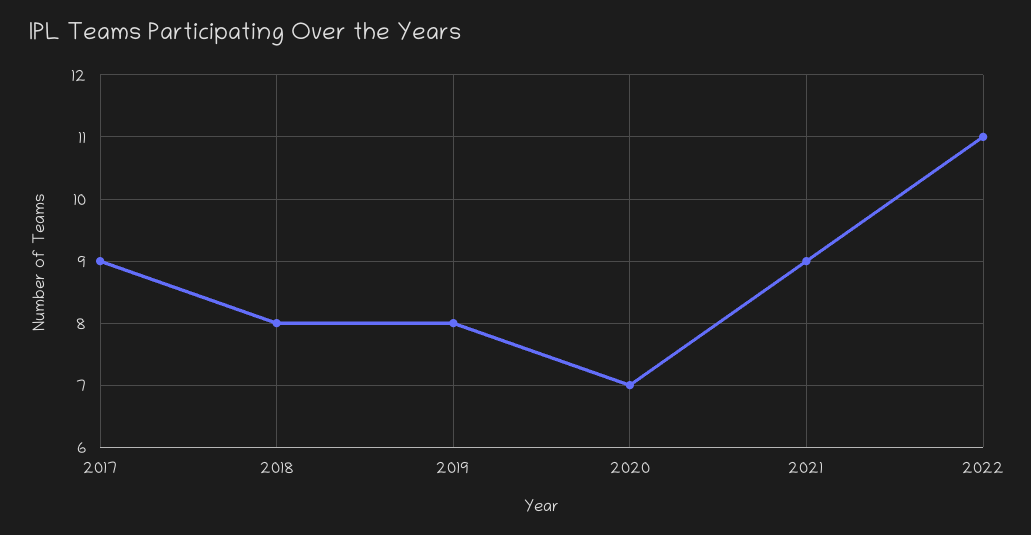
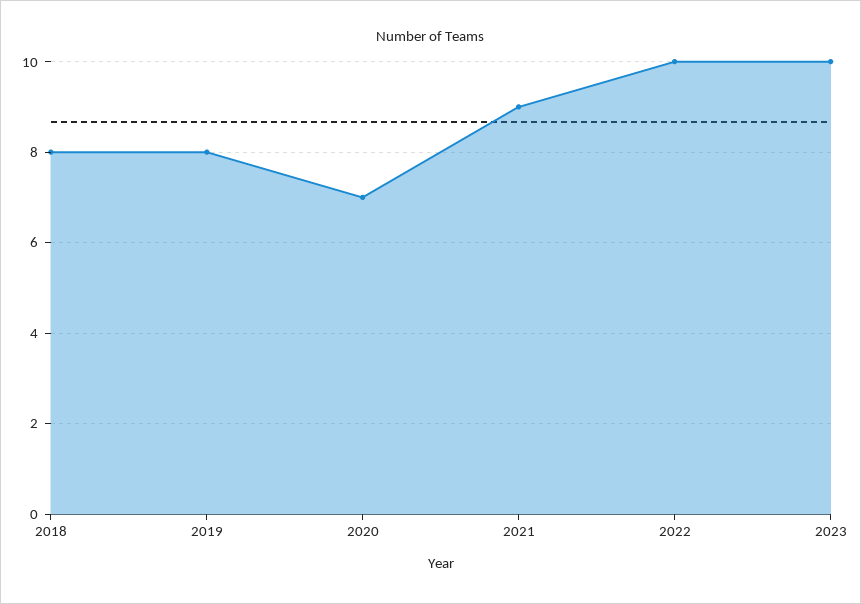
2017: 9 -> none
2022: 11 -> 10
2023: none -> 10

